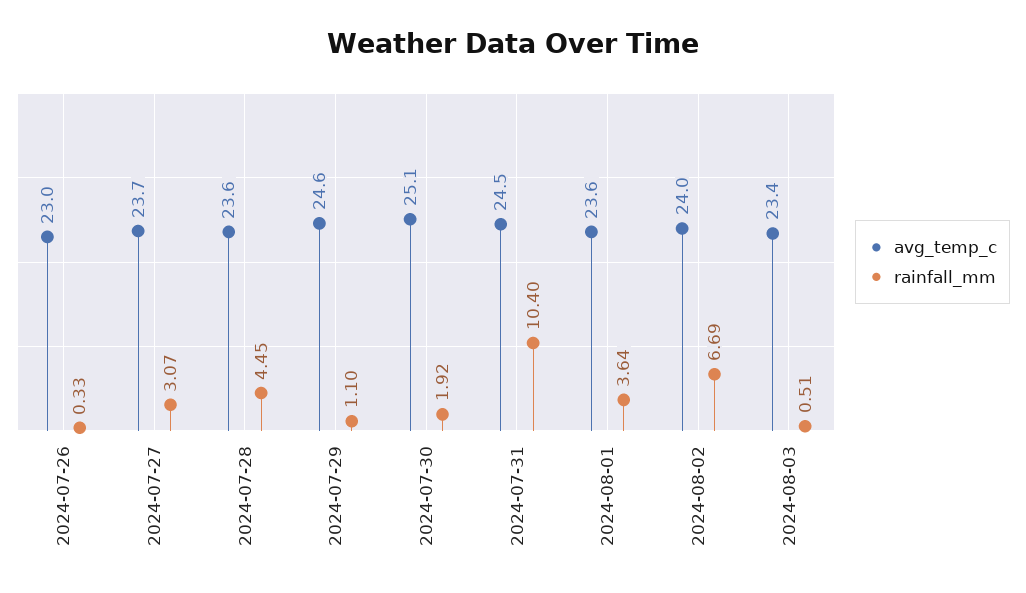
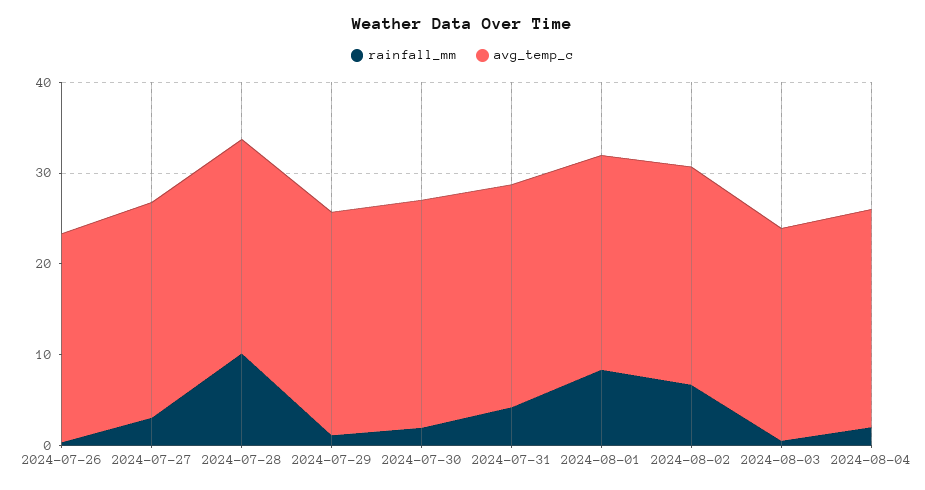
rainfall_mm, 2024-07-28: 4.45 -> 10
rainfall_mm, 2024-07-31: 10.4 -> 4
rainfall_mm, 2024-08-01: 3.64 -> 8
rainfall_mm, 2024-08-04: none -> 2
avg_temp_c, 2024-08-04: none -> 24

